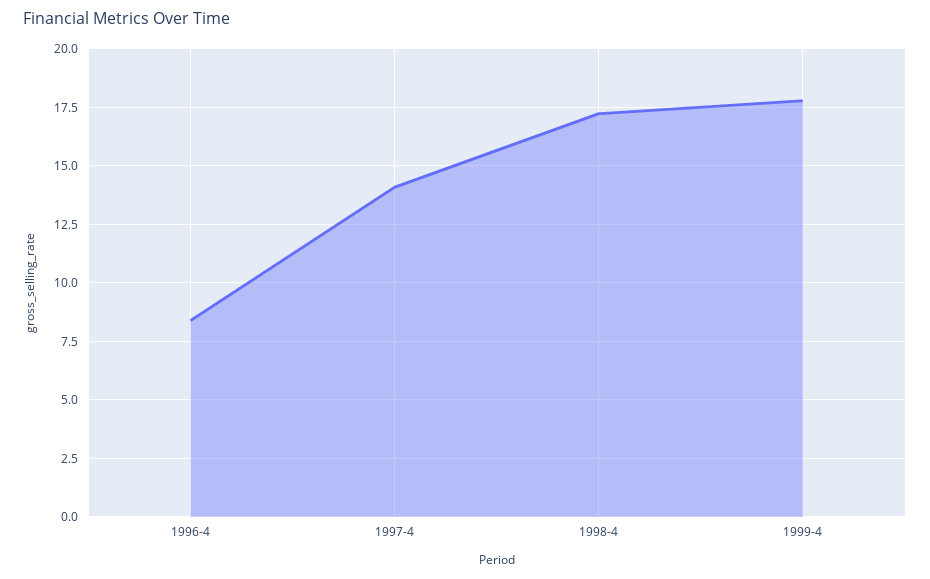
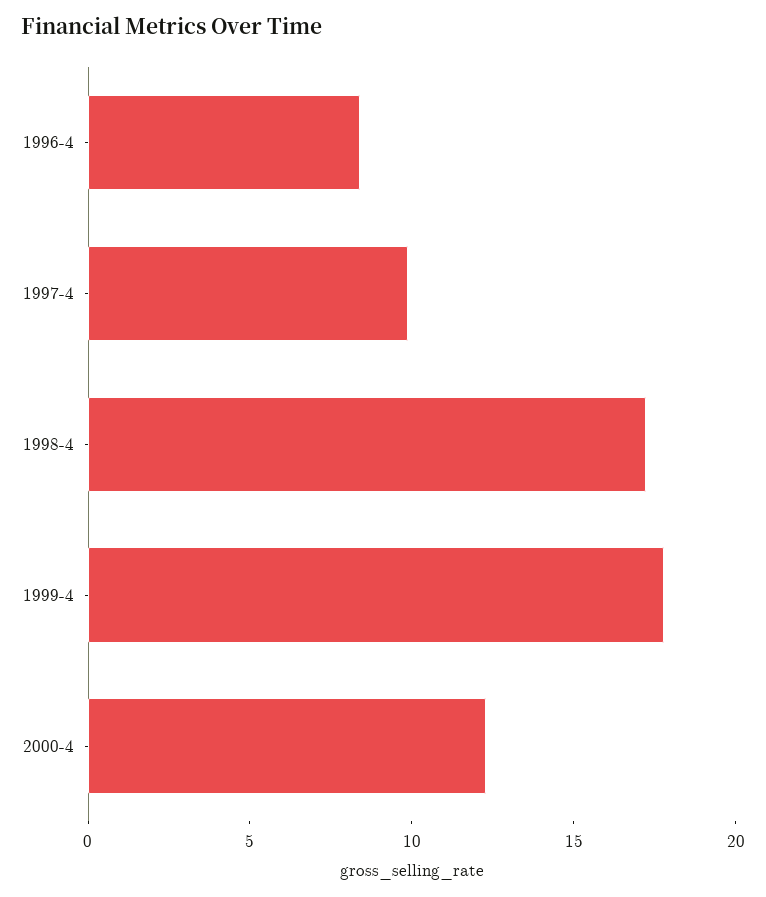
1997-4: 14 -> 10
2000-4: none -> 12

